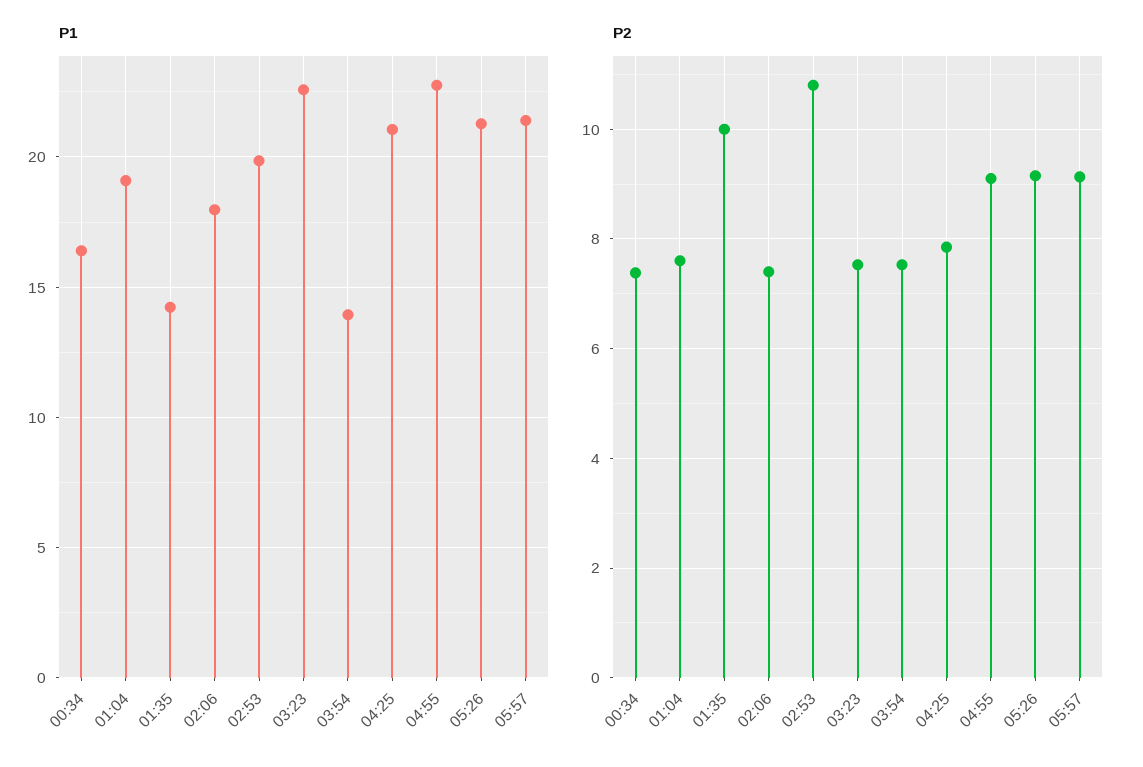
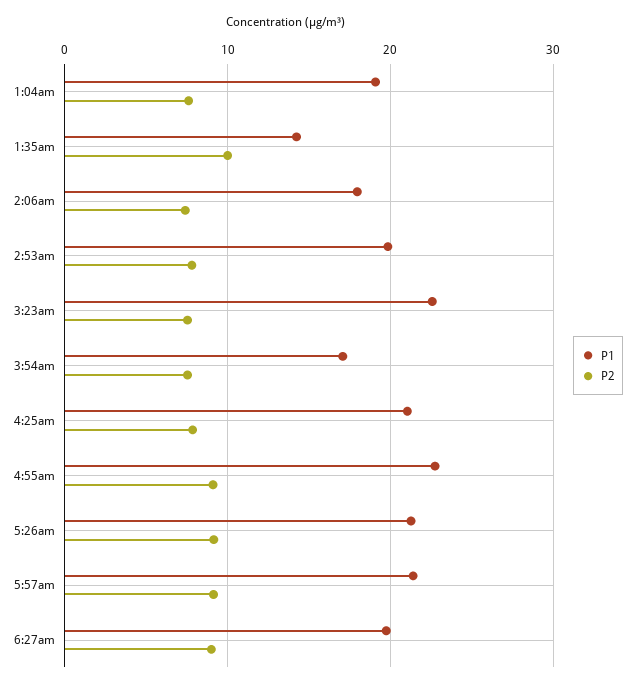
P1, 00:34: 16.5 -> none
P1, 03:54: 14 -> 17
P2, 00:34: 7.4 -> none
P2, 02:53: 10.8 -> 8
P1, 6:27am: none -> 20
P2, 6:27am: none -> 9

